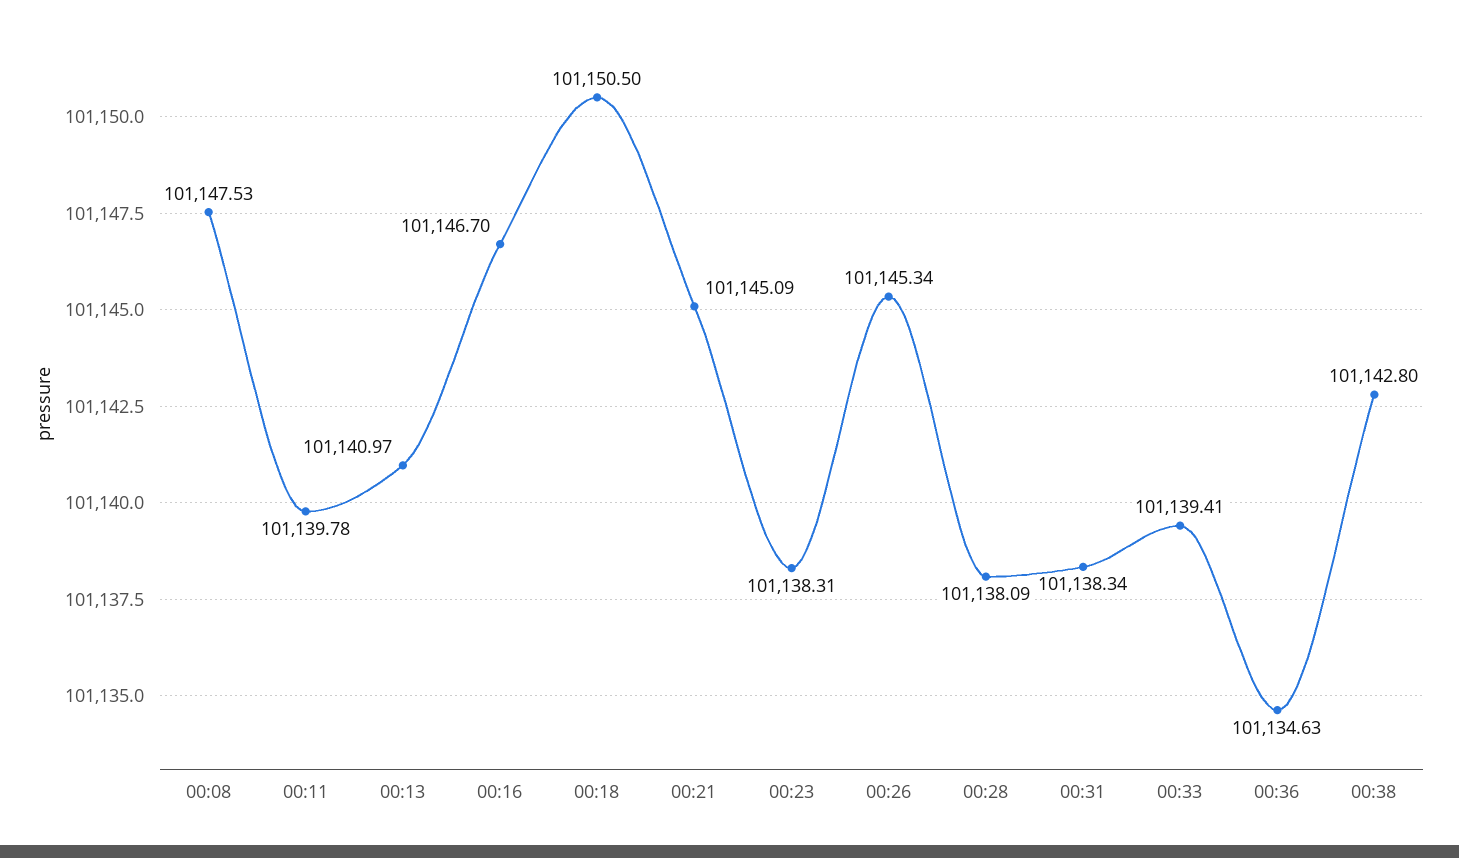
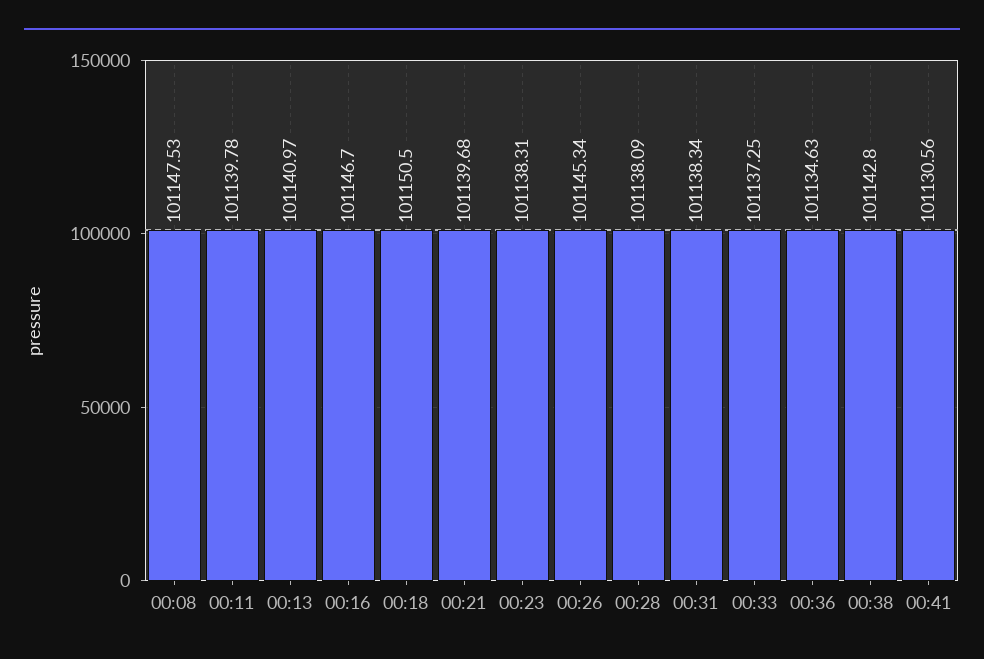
00:21: 101145.09 -> 101139.68
00:33: 101139.41 -> 101137.25
00:41: none -> 101130.56

